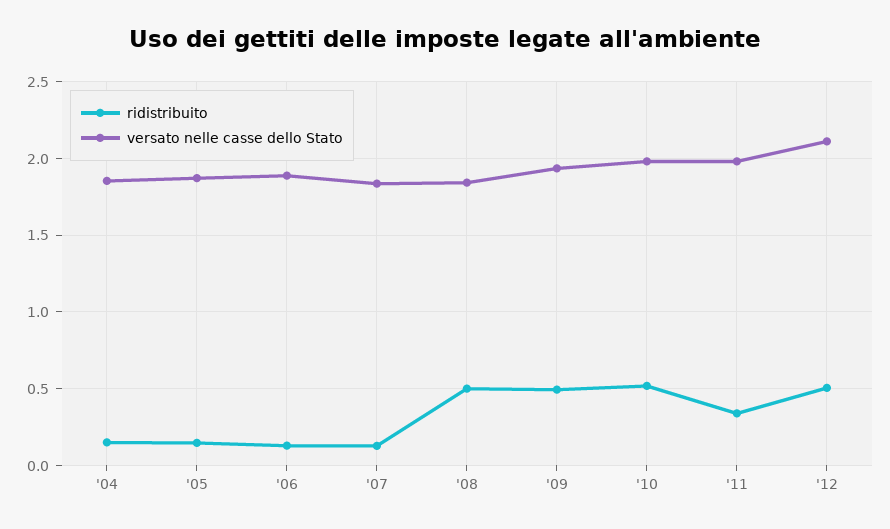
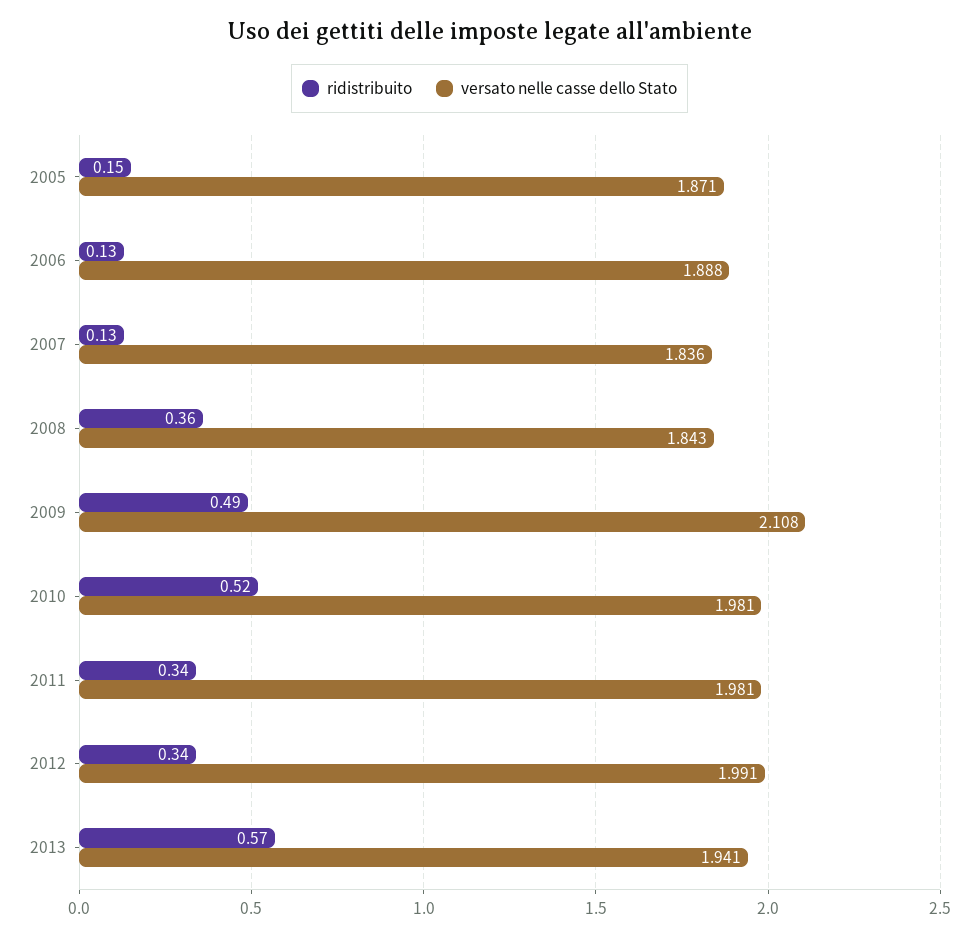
ridistribuito, '04: 0.15 -> none
versato nelle casse dello Stato, '04: 1.85 -> none
ridistribuito, '08: 0.5 -> 0.36
versato nelle casse dello Stato, '09: 1.95 -> 2.108
ridistribuito, '12: 0.5 -> 0.34
versato nelle casse dello Stato, '12: 2.1 -> 1.991
ridistribuito, 2013: none -> 0.57
versato nelle casse dello Stato, 2013: none -> 1.941

